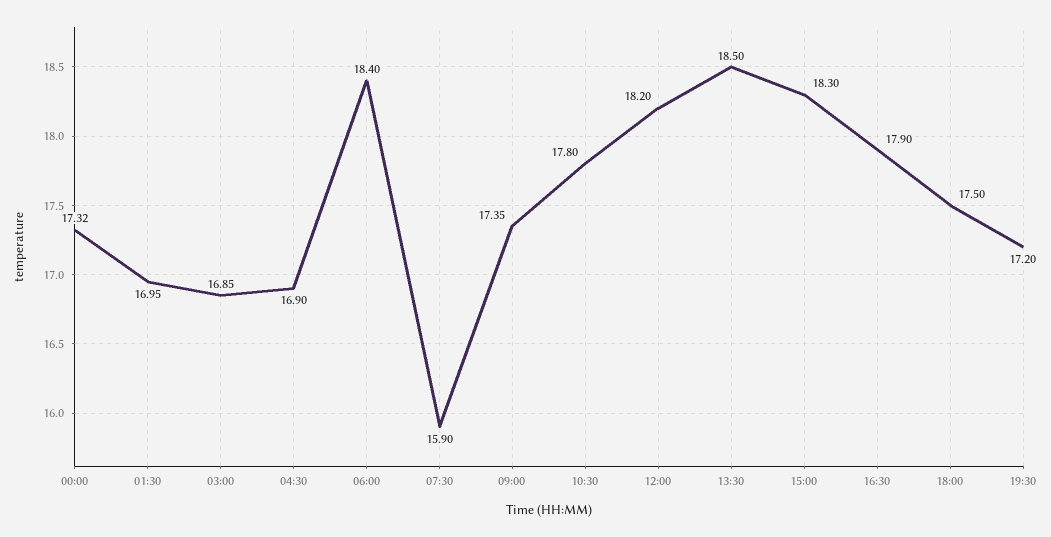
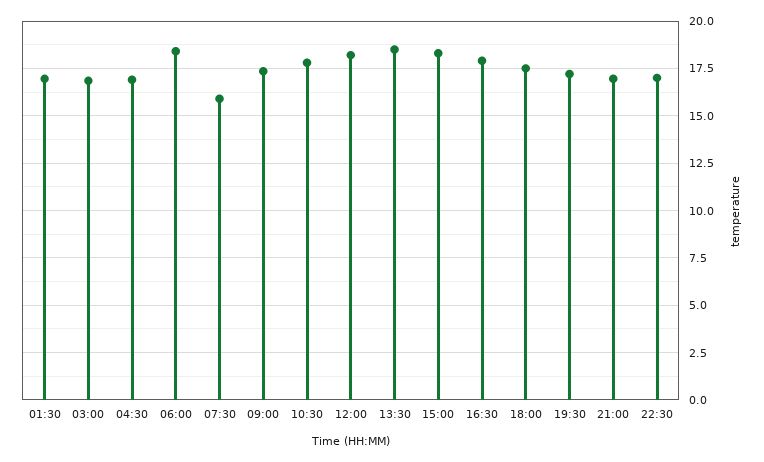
00:00: 17.32 -> none
21:00: none -> 17
22:30: none -> 17

